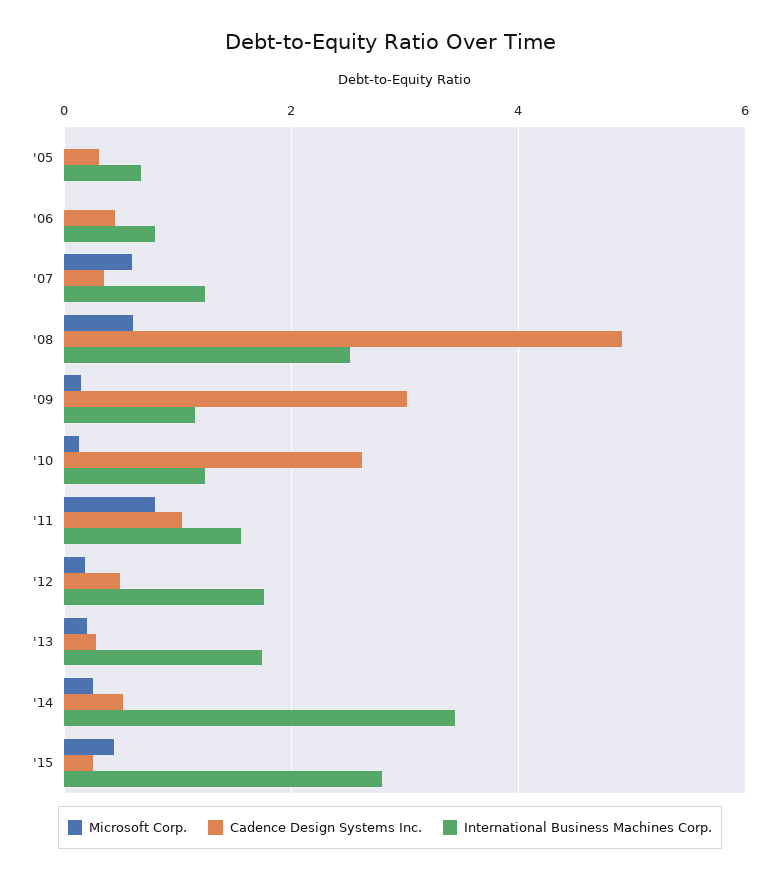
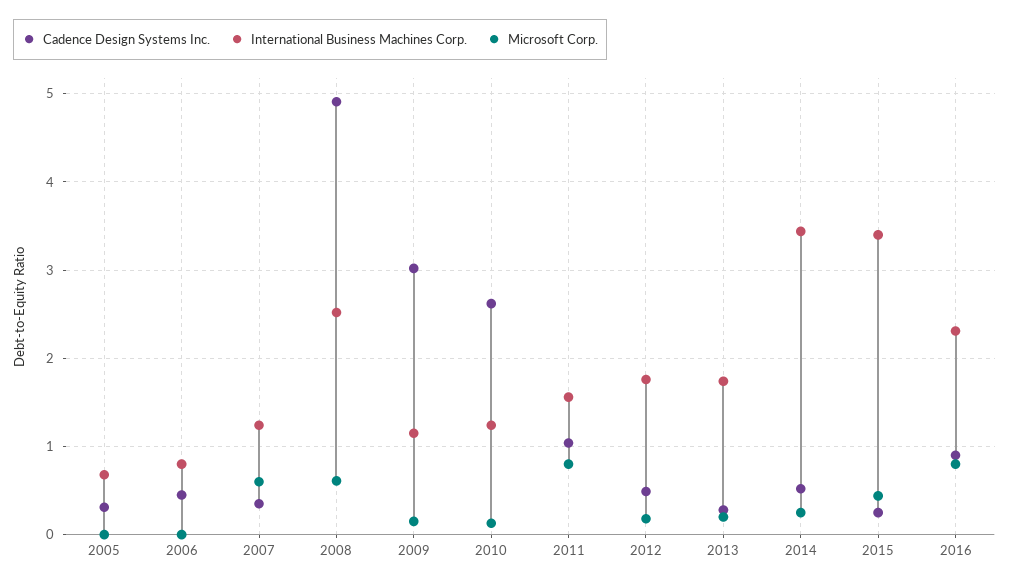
International Business Machines Corp., '15: 2.8 -> 3.4
Cadence Design Systems Inc., 2016: none -> 0.9
International Business Machines Corp., 2016: none -> 2.3
Microsoft Corp., 2016: none -> 0.8

